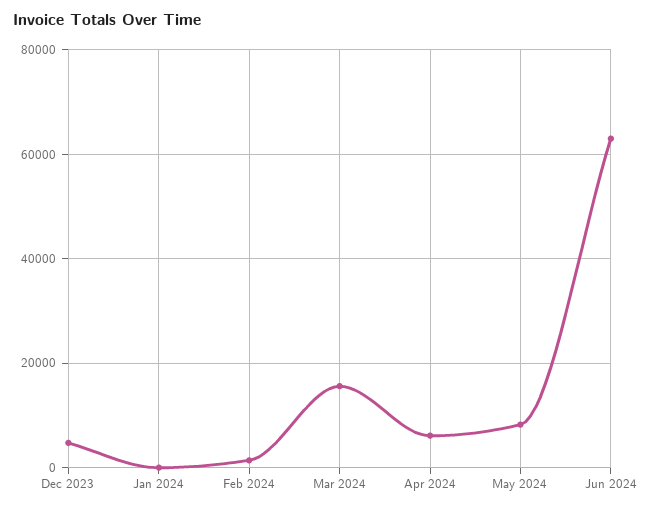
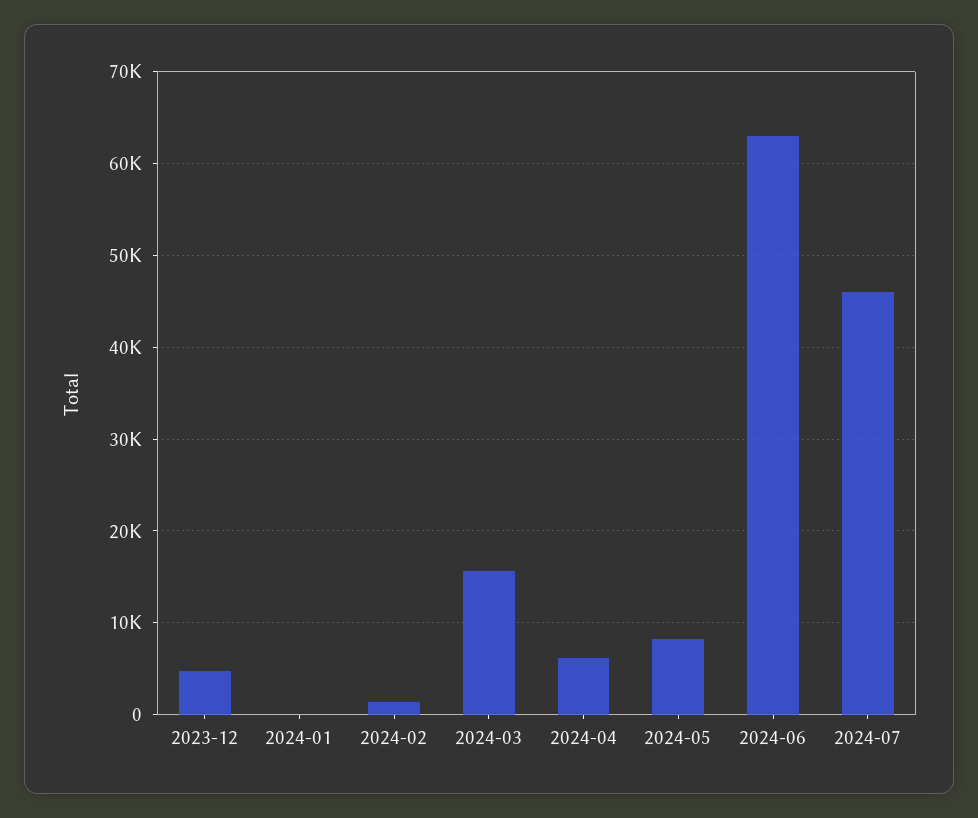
2024-07: none -> 46000

